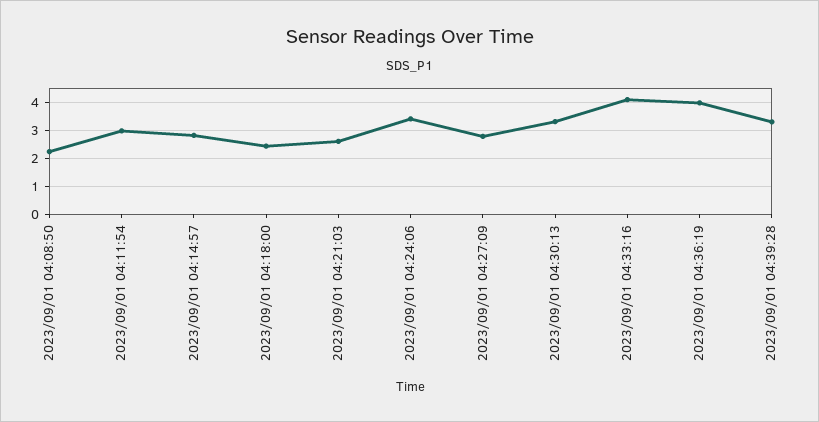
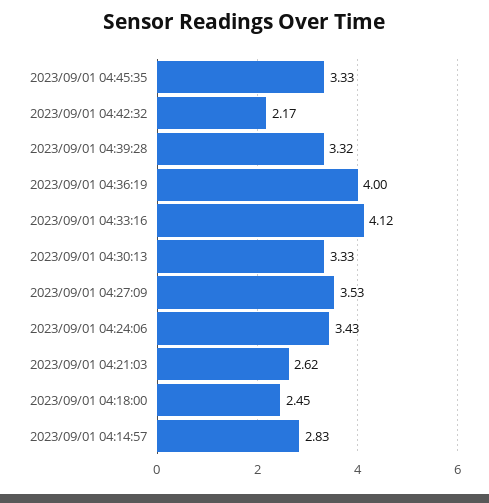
2023/09/01 04:08:50: 2.25 -> none
2023/09/01 04:11:54: 3 -> none
2023/09/01 04:27:09: 2.75 -> 3.53
2023/09/01 04:45:35: none -> 3.33
2023/09/01 04:42:32: none -> 2.17

